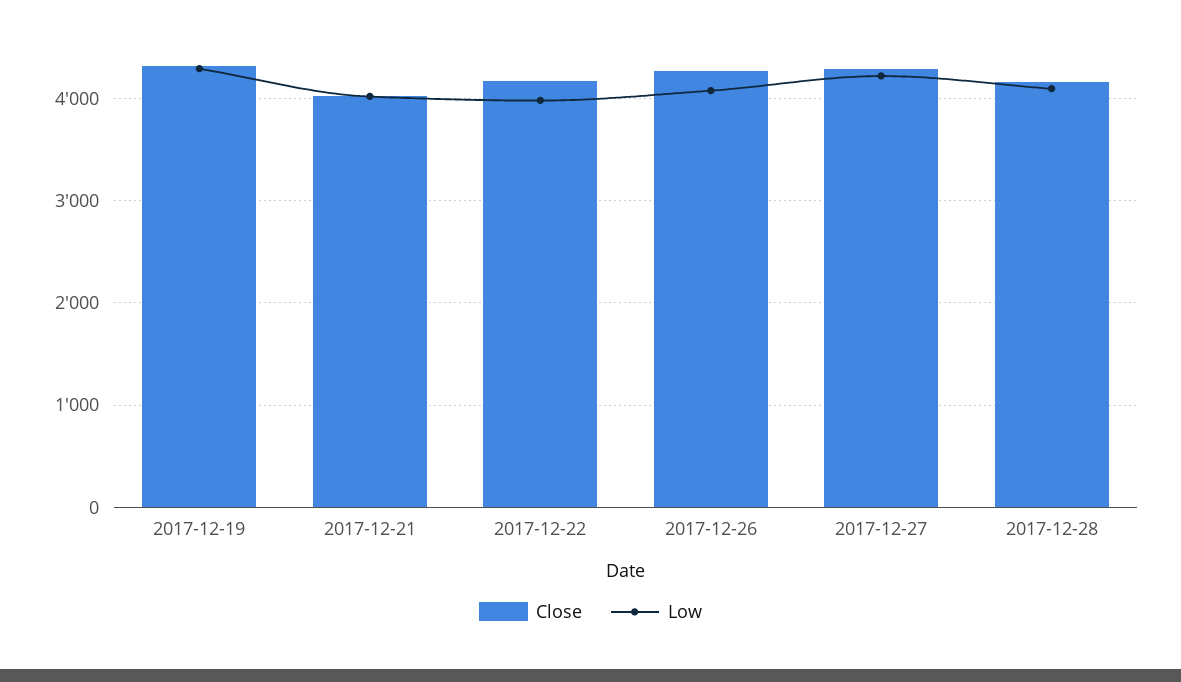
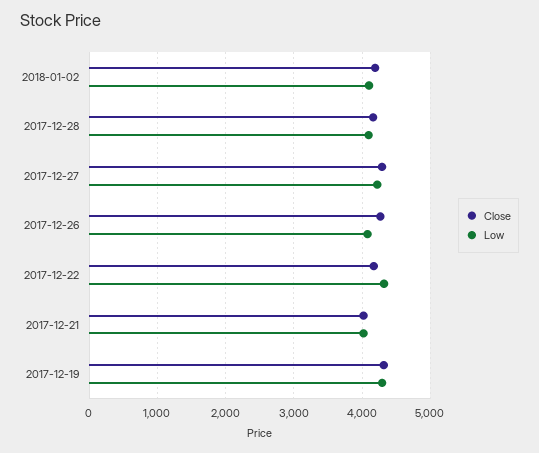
Low, 2017-12-22: 4000 -> 4300
Close, 2018-01-02: none -> 4200
Low, 2018-01-02: none -> 4100

